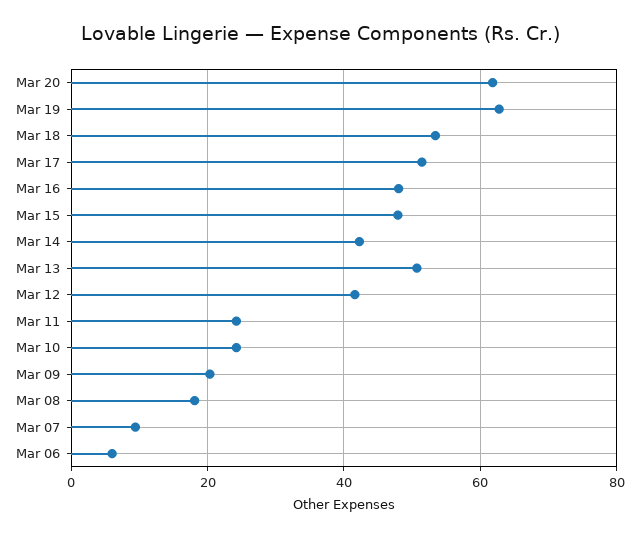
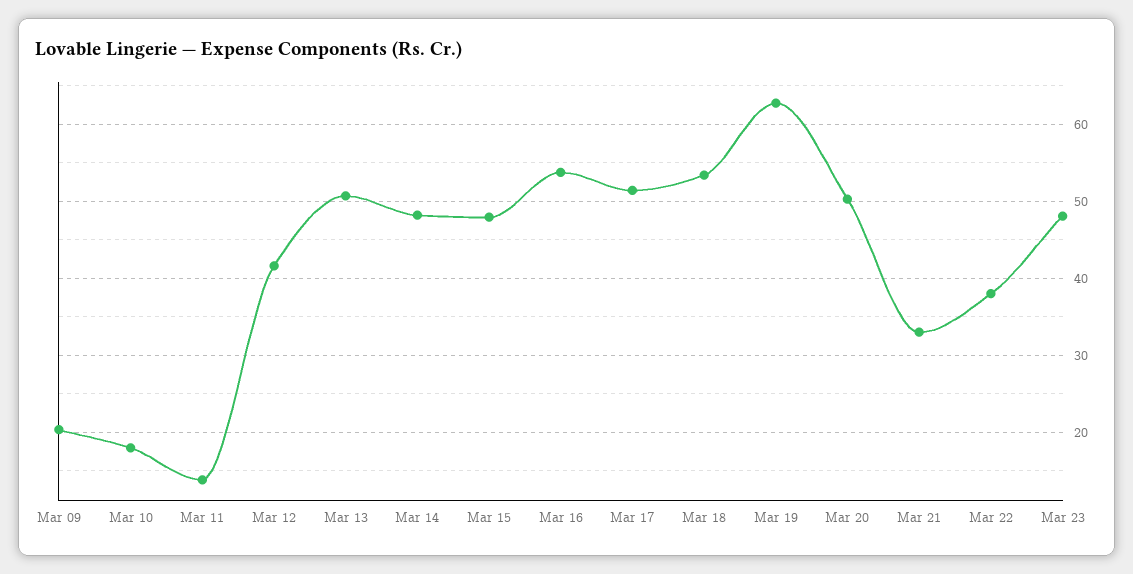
Mar 20: 62 -> 50
Mar 16: 48 -> 54
Mar 14: 42 -> 48
Mar 11: 24 -> 14
Mar 10: 24 -> 18
Mar 08: 18 -> none
Mar 07: 10 -> none
Mar 06: 6 -> none
Mar 21: none -> 33
Mar 22: none -> 38
Mar 23: none -> 48

